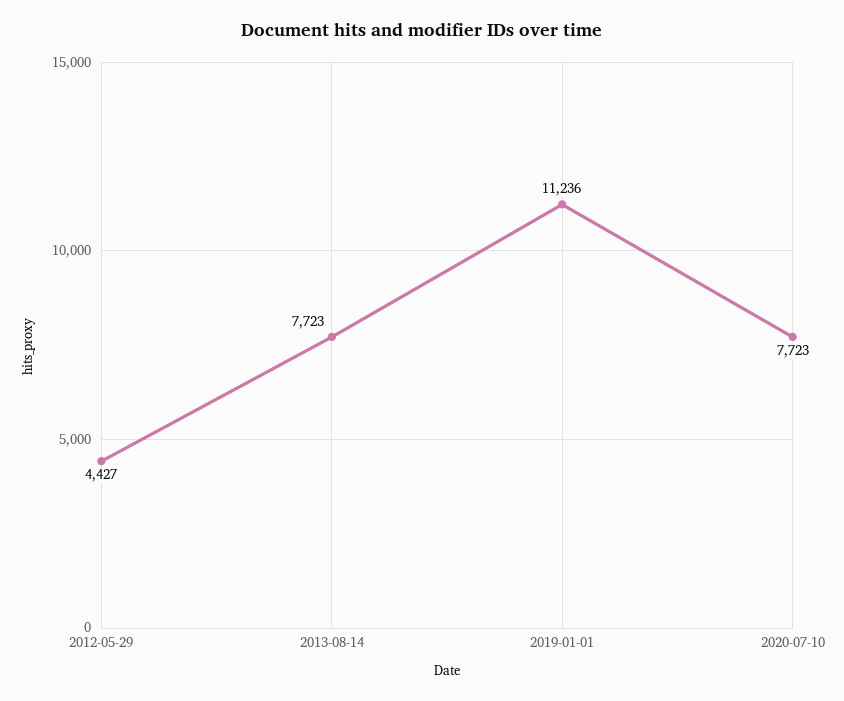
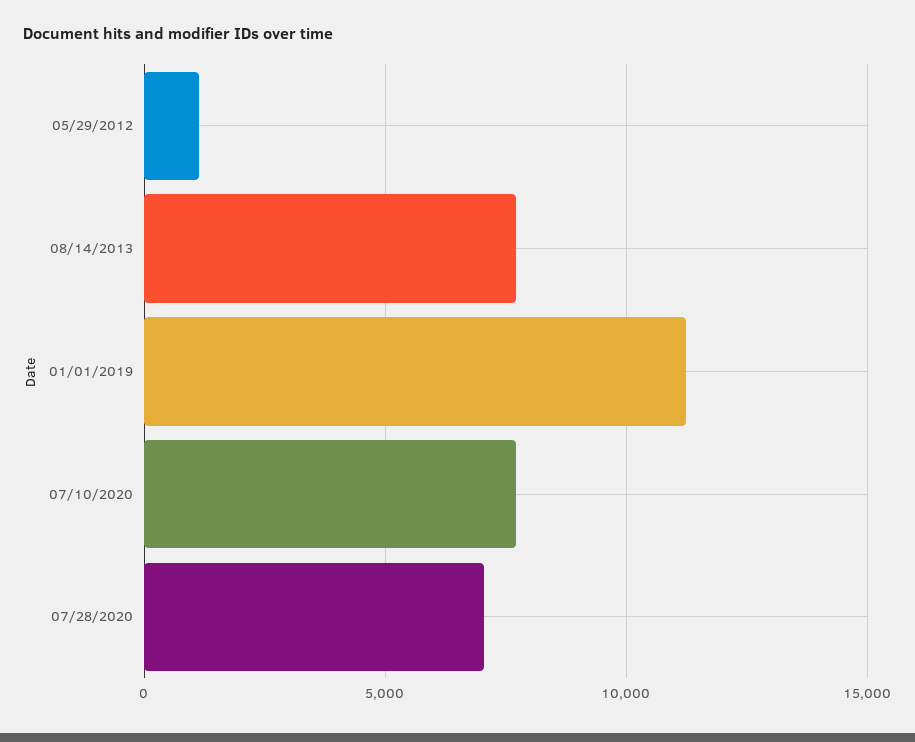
2012-05-29: 4427 -> 1000
07/28/2020: none -> 7000

